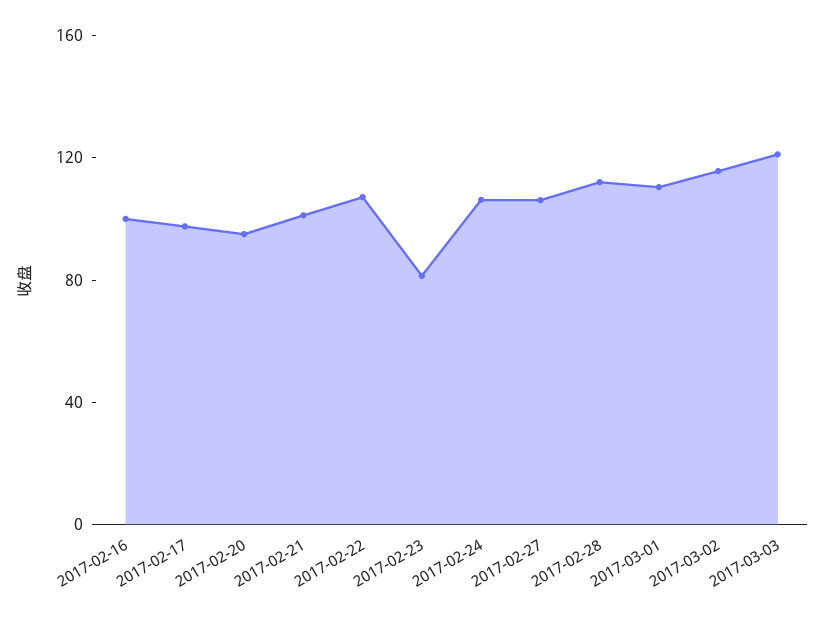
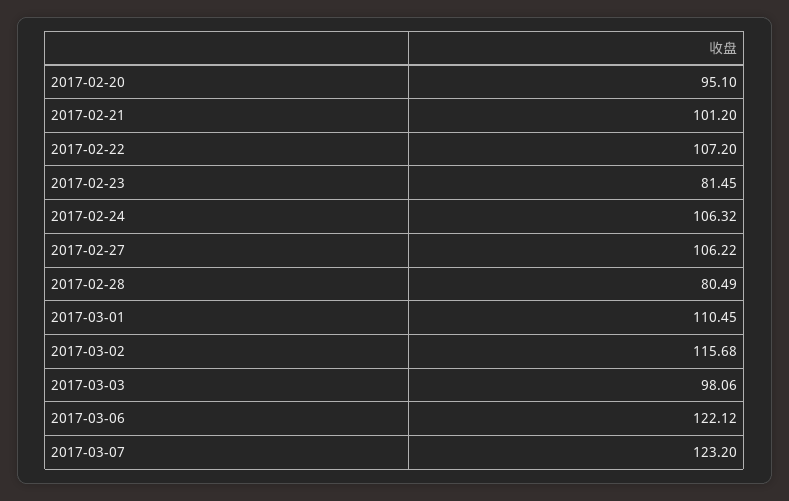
2017-02-16: 100 -> none
2017-02-17: 100 -> none
2017-02-28: 110 -> 80.49
2017-03-03: 120 -> 98.06
2017-03-06: none -> 122.12
2017-03-07: none -> 123.2

